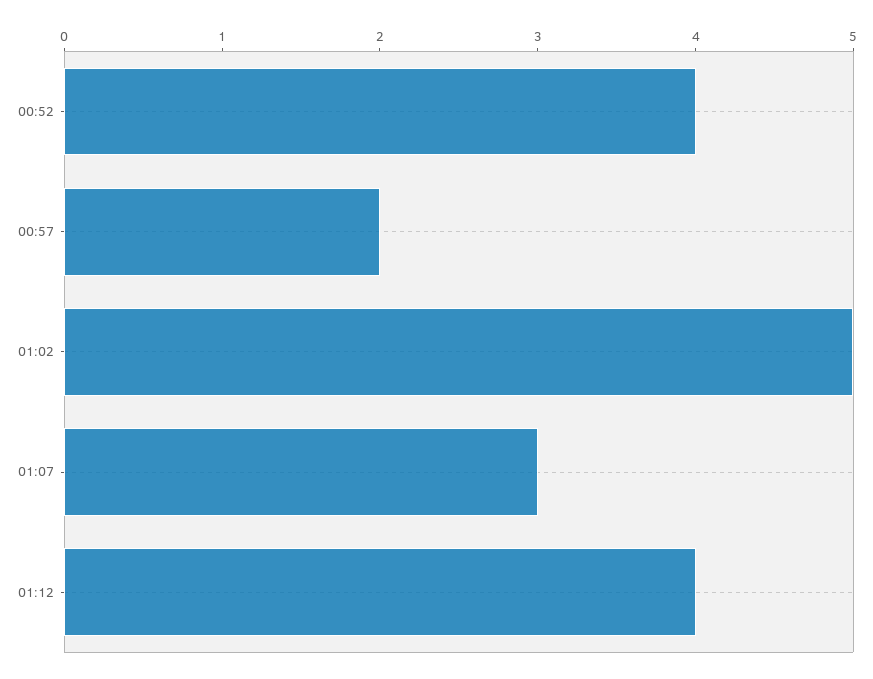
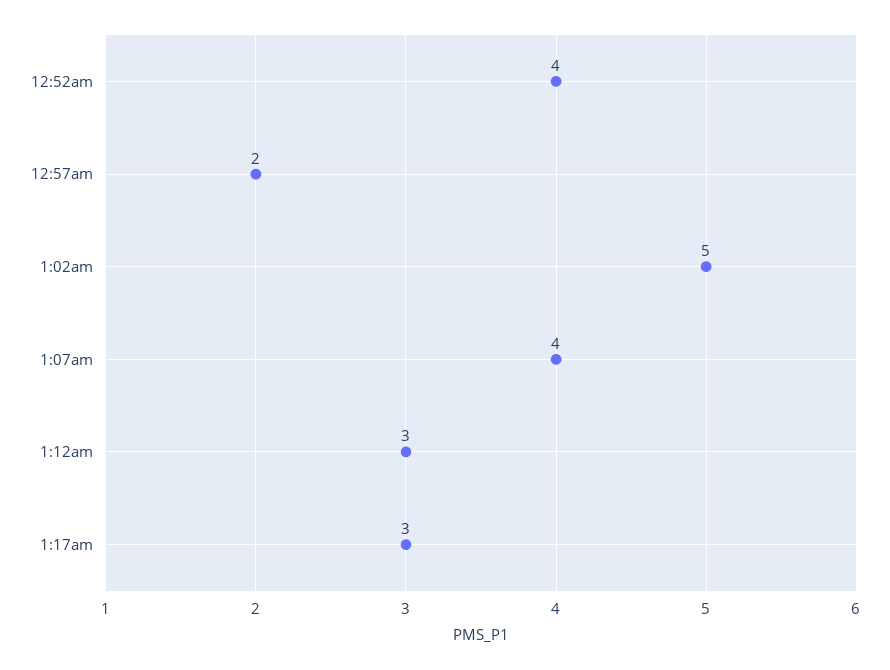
01:07: 3 -> 4
01:12: 4 -> 3
1:17am: none -> 3

